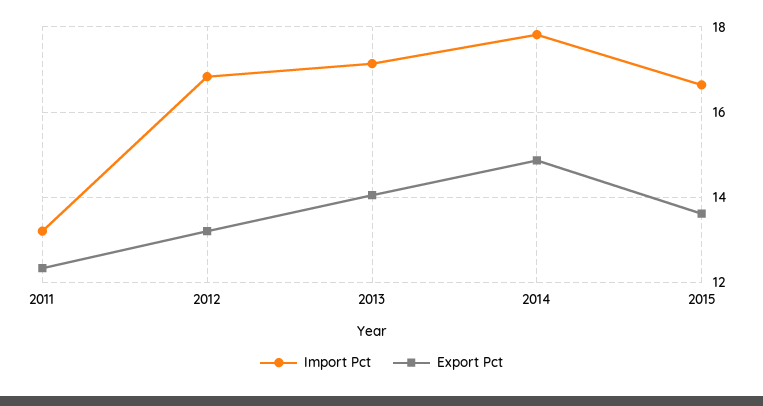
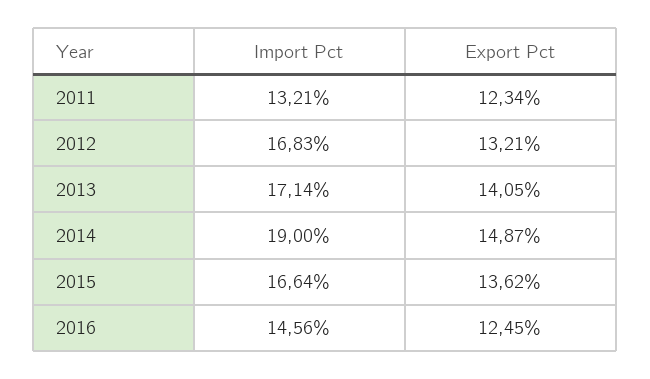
Import Pct, 2014: 17.8 -> 19
Import Pct, 2016: none -> 14.56
Export Pct, 2016: none -> 12.45

